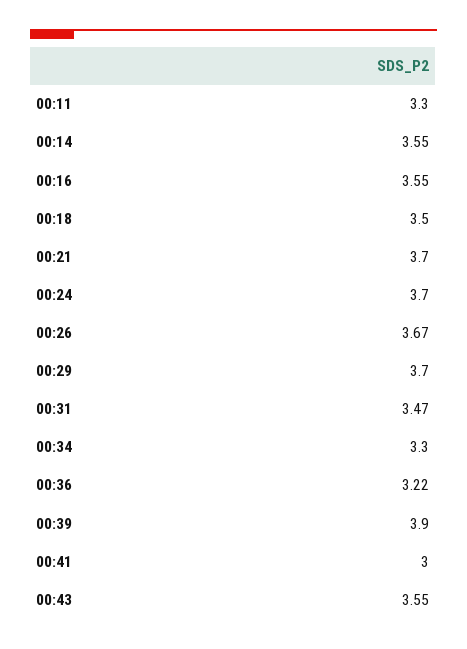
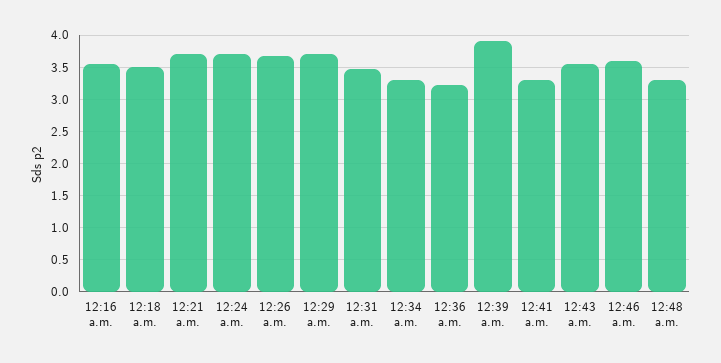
00:11: 3.3 -> none
00:14: 3.55 -> none
00:41: 3 -> 3.3
12:46 a.m.: none -> 3.6
12:48 a.m.: none -> 3.3

